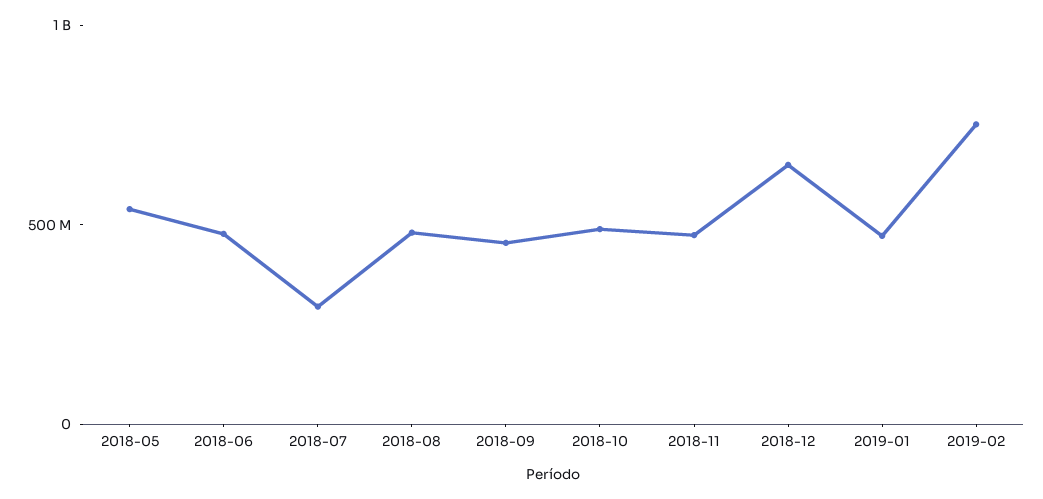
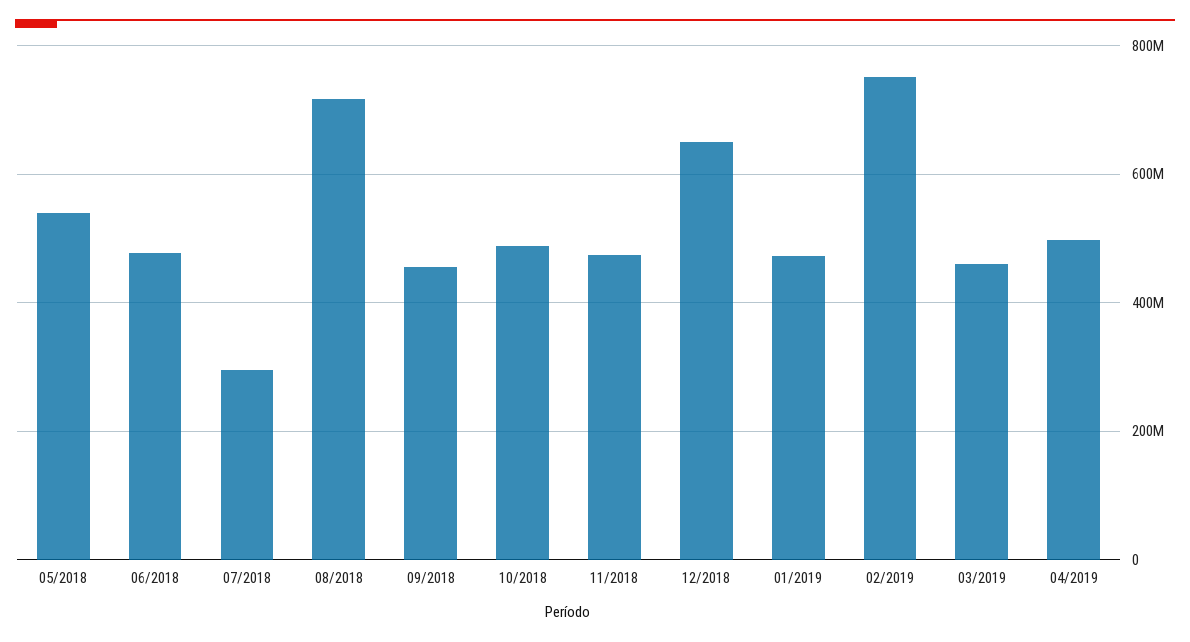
2018-08: 500000000 -> 720000000
03/2019: none -> 460000000
04/2019: none -> 500000000

